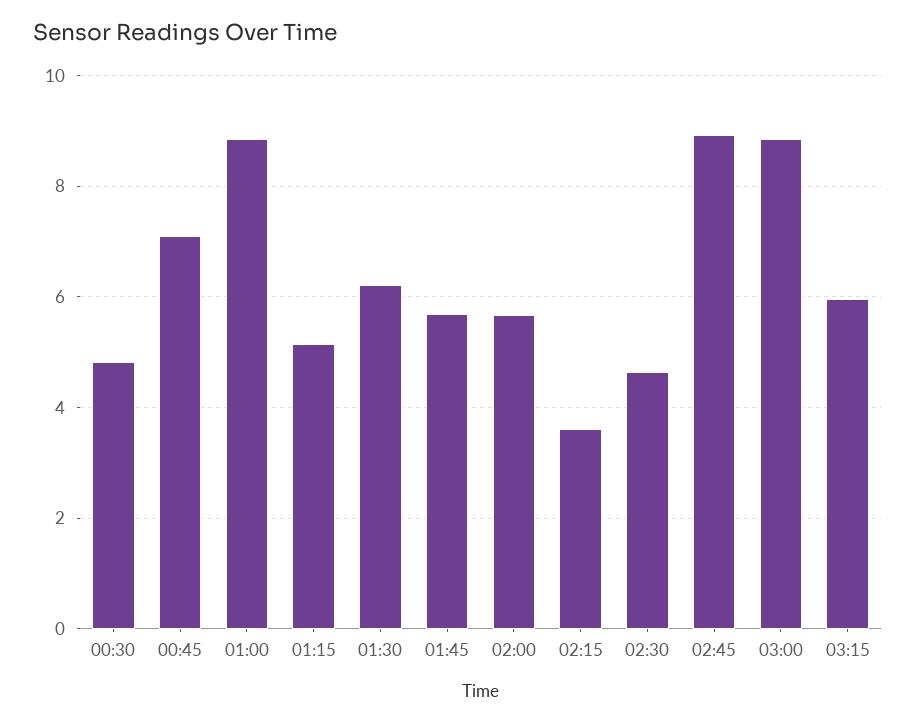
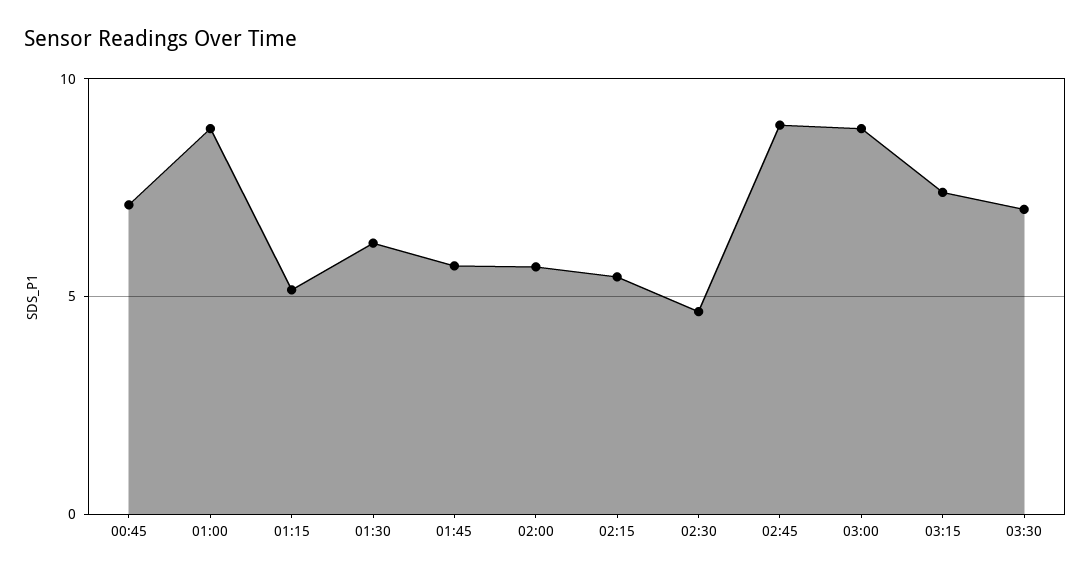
00:30: 4.8 -> none
02:15: 3.6 -> 5.5
03:15: 6 -> 7.5
03:30: none -> 7

